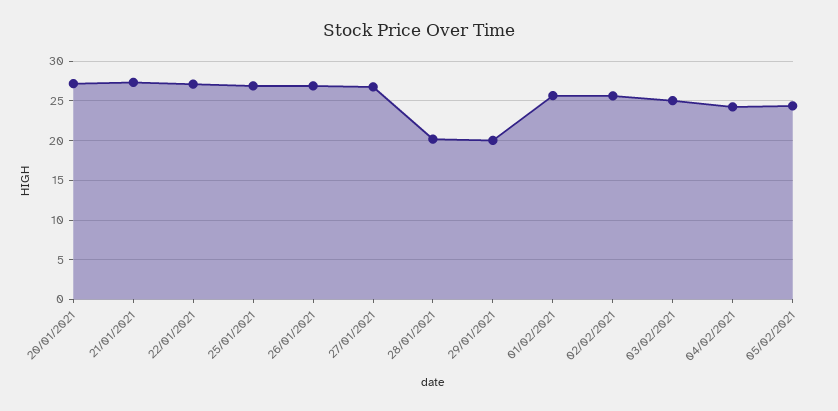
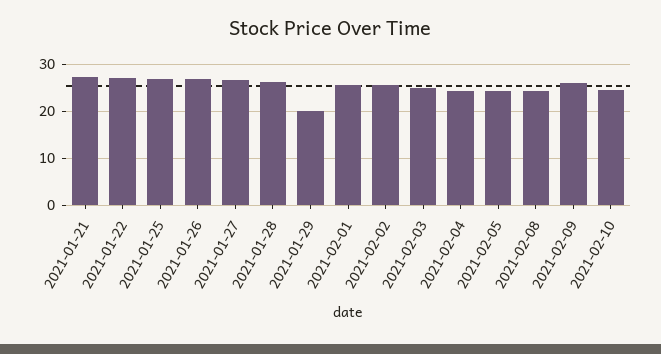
20/01/2021: 27 -> none
28/01/2021: 20 -> 26
2021-02-08: none -> 24
2021-02-09: none -> 26
2021-02-10: none -> 24

